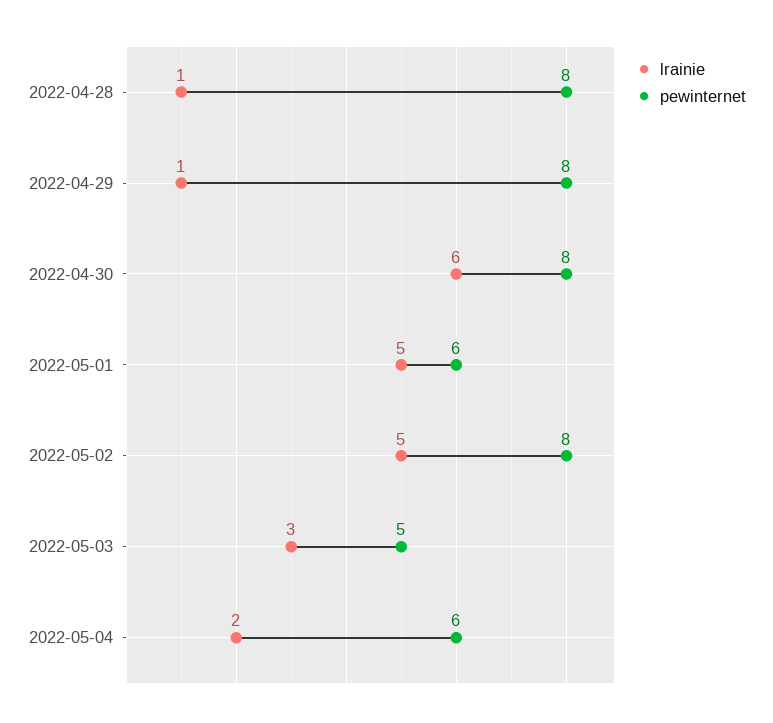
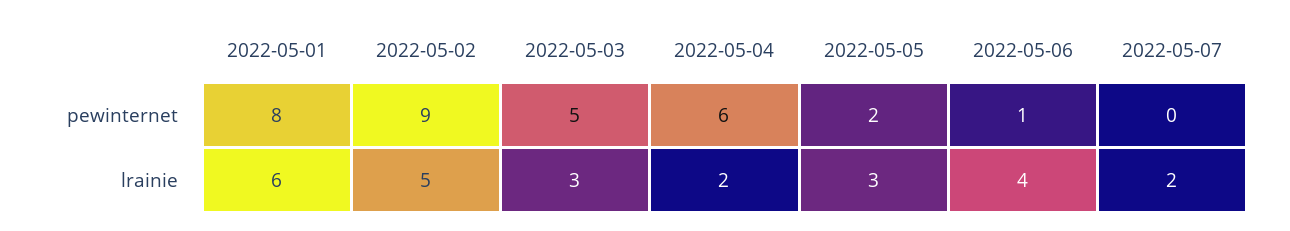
lrainie, 2022-04-28: 1 -> none
pewinternet, 2022-04-28: 8 -> none
lrainie, 2022-04-29: 1 -> none
pewinternet, 2022-04-29: 8 -> none
lrainie, 2022-04-30: 6 -> none
pewinternet, 2022-04-30: 8 -> none
lrainie, 2022-05-01: 5 -> 6
pewinternet, 2022-05-01: 6 -> 8
pewinternet, 2022-05-02: 8 -> 9
pewinternet, 2022-05-05: none -> 2
pewinternet, 2022-05-06: none -> 1
pewinternet, 2022-05-07: none -> 0
lrainie, 2022-05-05: none -> 3
lrainie, 2022-05-06: none -> 4
lrainie, 2022-05-07: none -> 2

